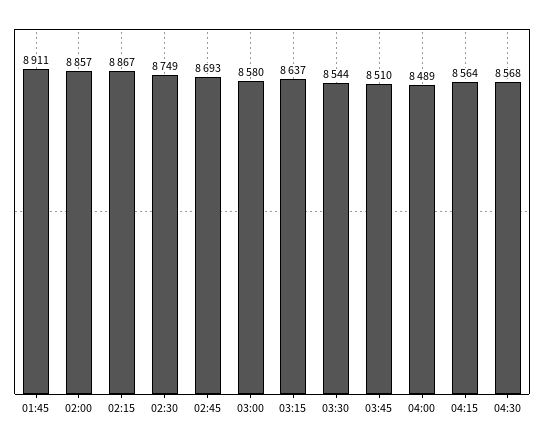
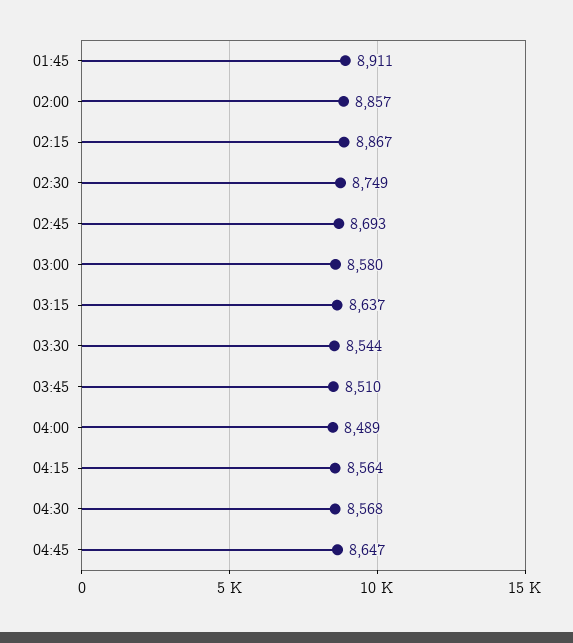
04:45: none -> 8647

